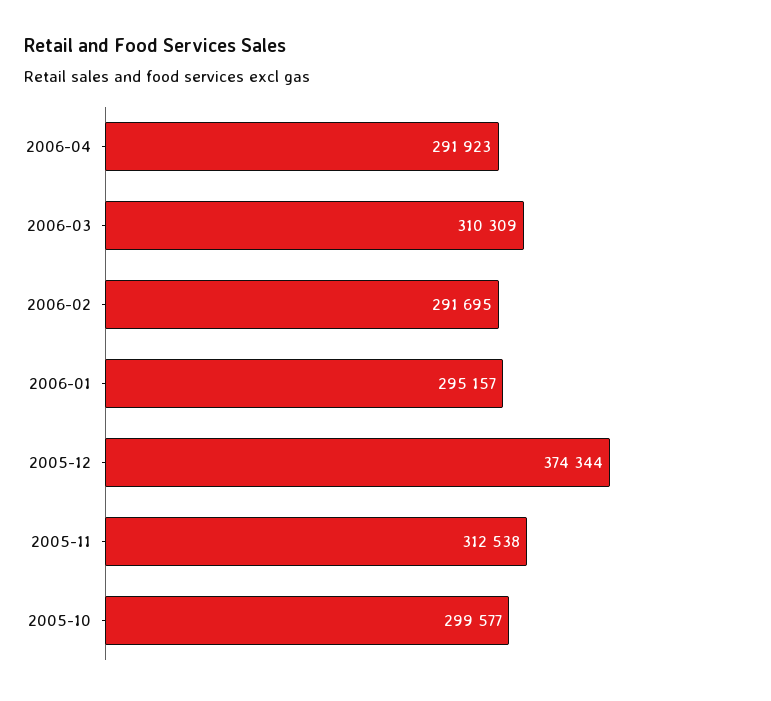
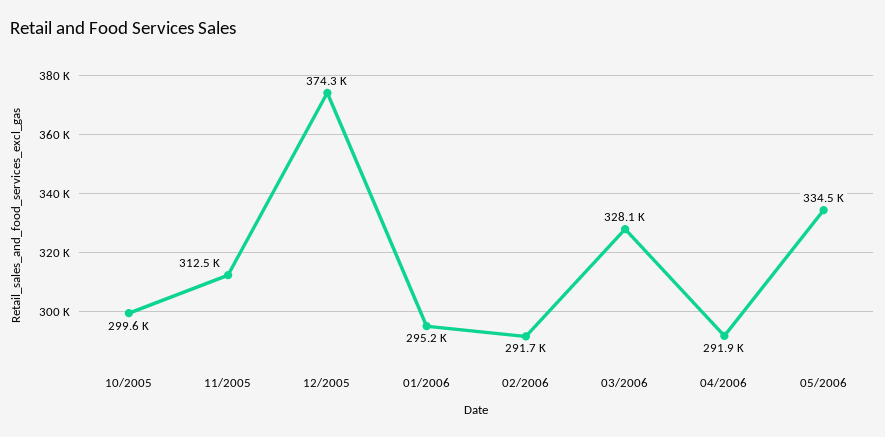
2006-03: 310309 -> 328100
05/2006: none -> 334500

